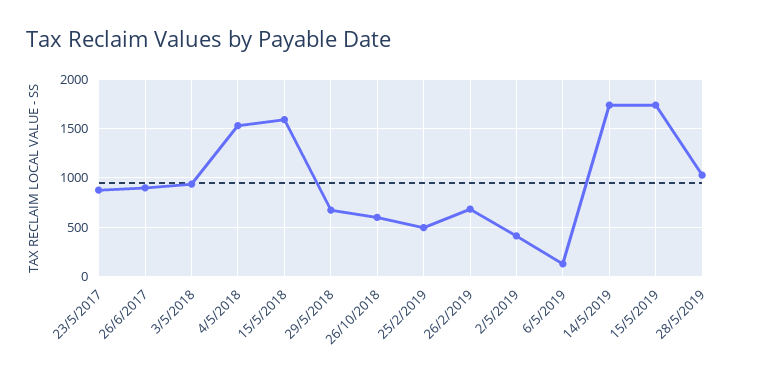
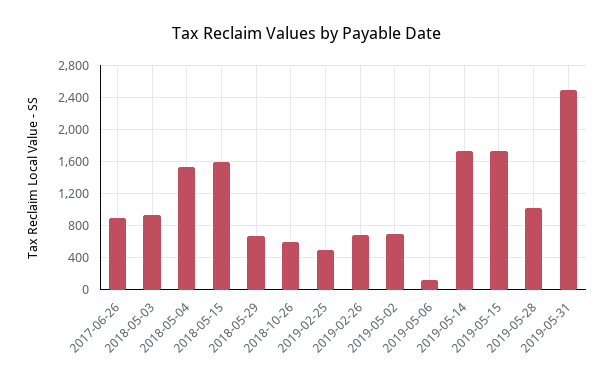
23/5/2017: 900 -> none
2/5/2019: 400 -> 700
2019-05-31: none -> 2500

